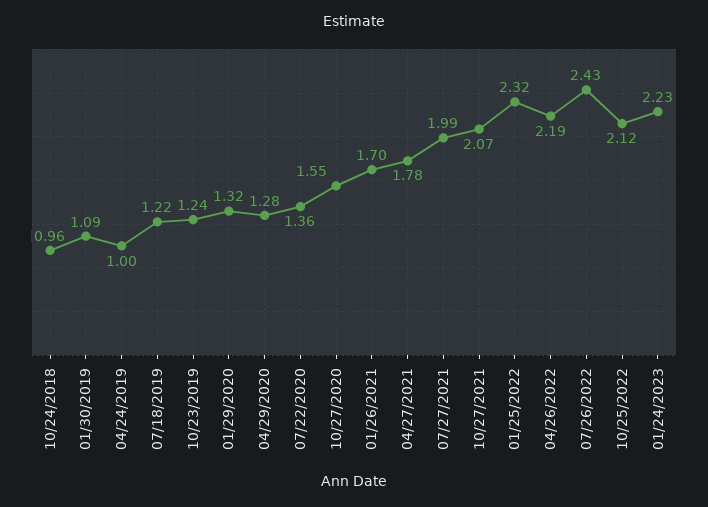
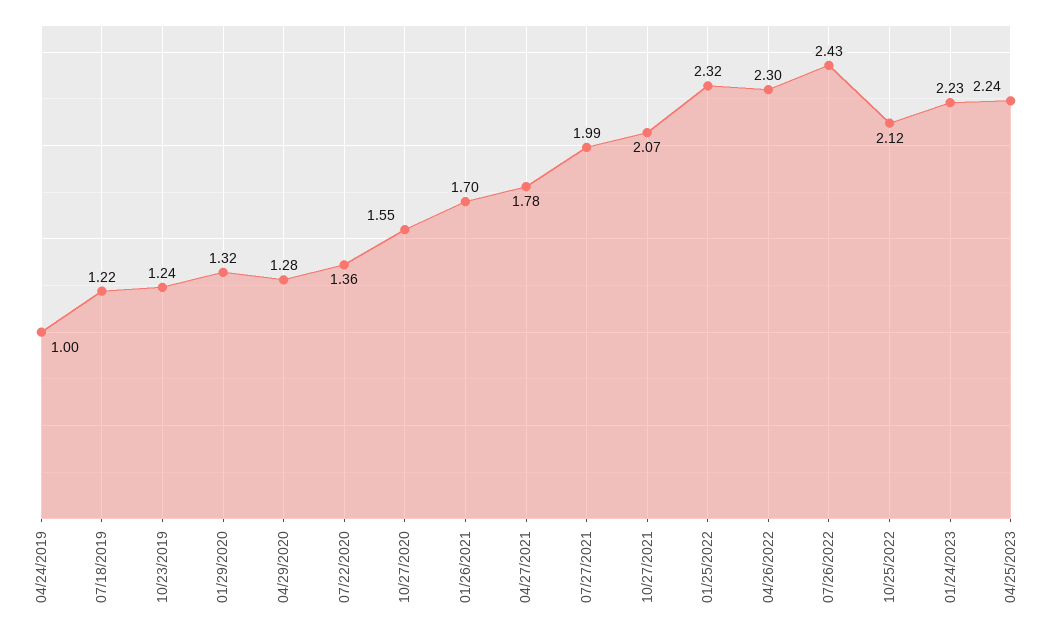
10/24/2018: 0.96 -> none
01/30/2019: 1.09 -> none
04/26/2022: 2.19 -> 2.3
04/25/2023: none -> 2.24

